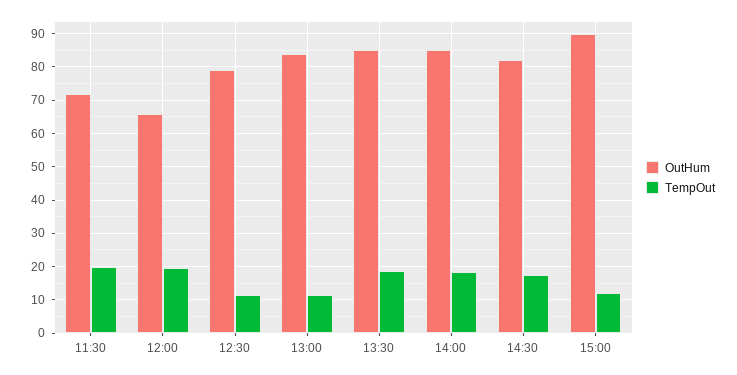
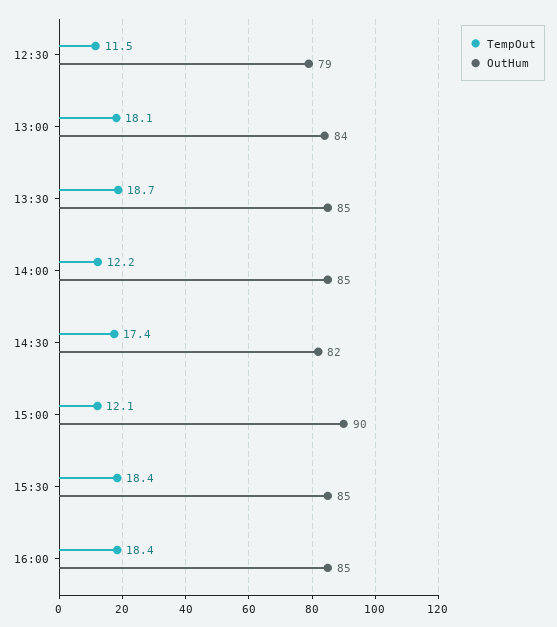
OutHum, 11:30: 72 -> none
TempOut, 11:30: 20 -> none
OutHum, 12:00: 66 -> none
TempOut, 12:00: 20 -> none
TempOut, 13:00: 12 -> 18.1
TempOut, 14:00: 18 -> 12.2
TempOut, 15:30: none -> 18.4
OutHum, 15:30: none -> 85
TempOut, 16:00: none -> 18.4
OutHum, 16:00: none -> 85

